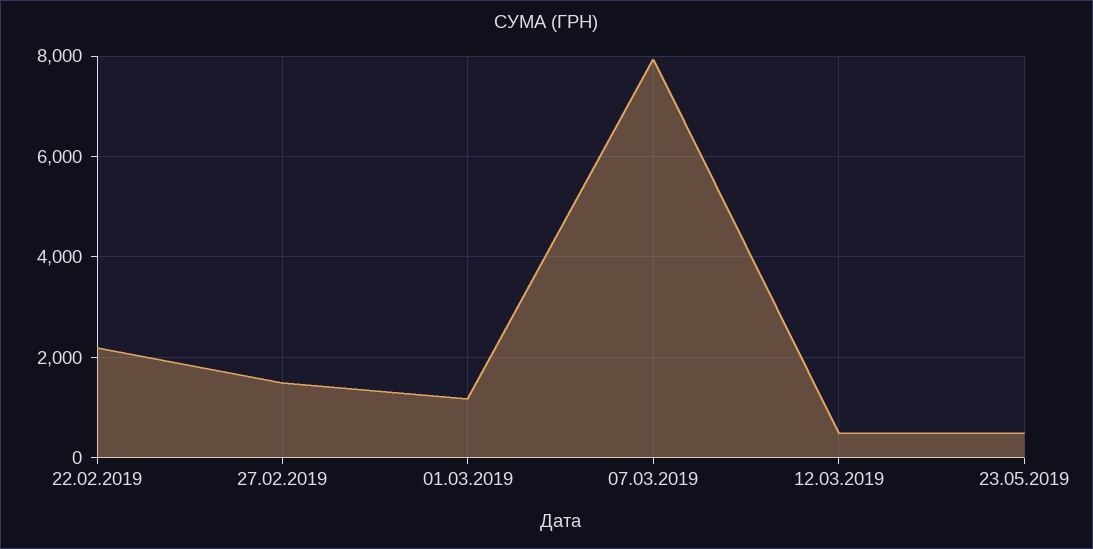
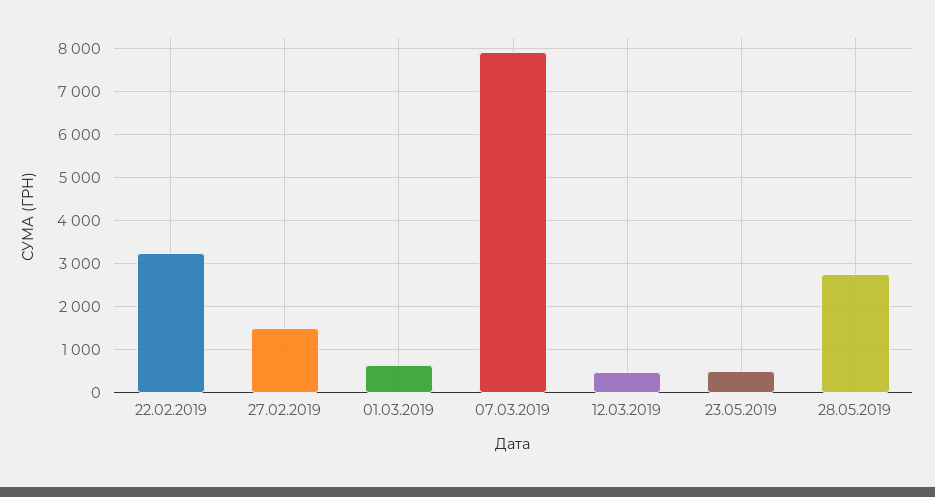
22.02.2019: 2200 -> 3200
01.03.2019: 1200 -> 600
28.05.2019: none -> 2800

